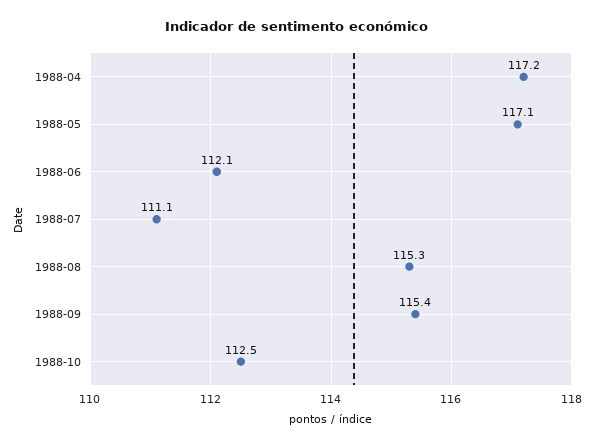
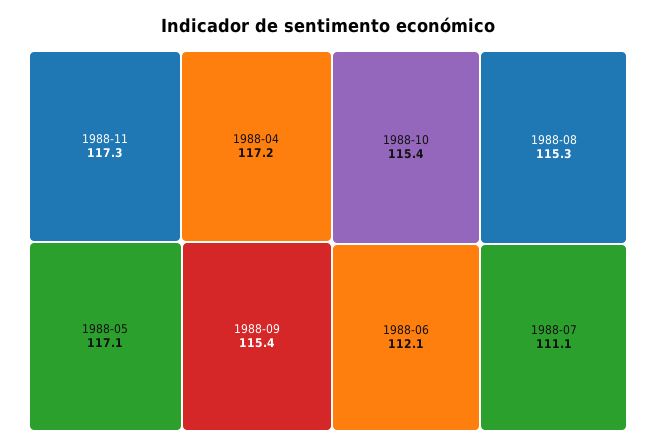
1988-10: 112.5 -> 115.4
1988-11: none -> 117.3

